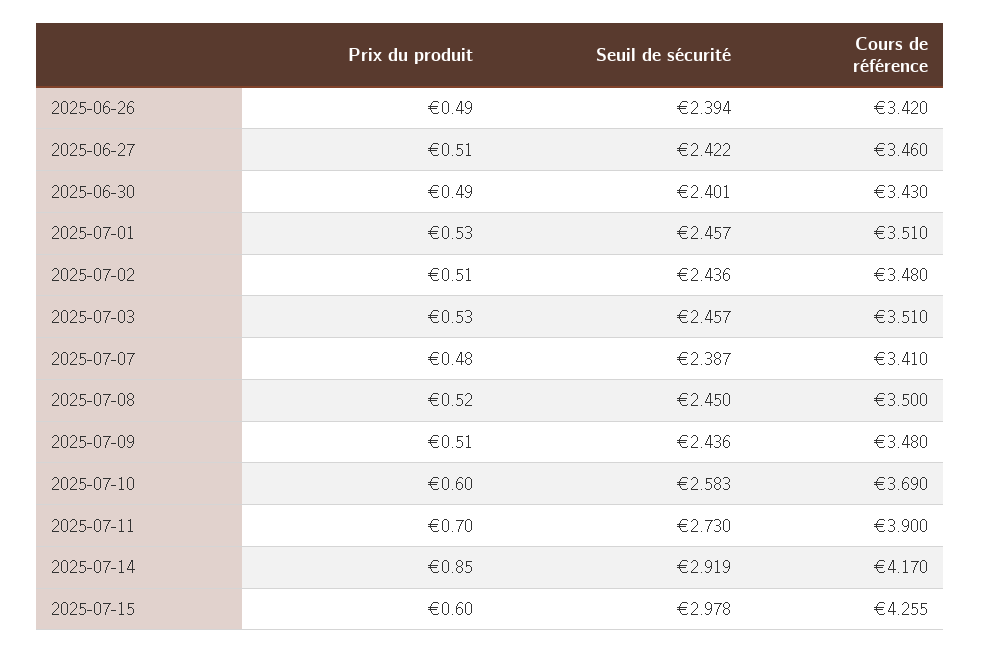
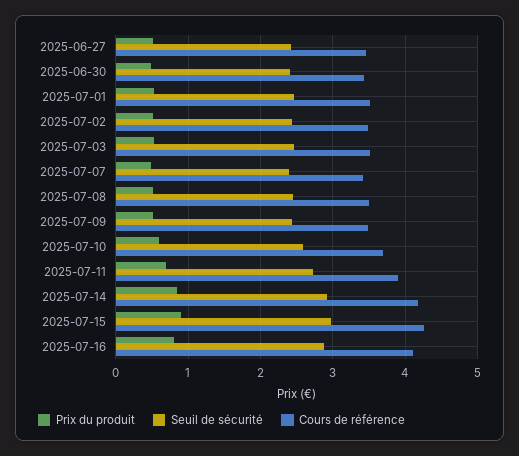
Prix du produit, 2025-06-26: 0.49 -> none
Seuil de sécurité, 2025-06-26: 2.394 -> none
Cours de référence, 2025-06-26: 3.42 -> none
Prix du produit, 2025-07-15: 0.6 -> 0.9
Prix du produit, 2025-07-16: none -> 0.8
Seuil de sécurité, 2025-07-16: none -> 2.9
Cours de référence, 2025-07-16: none -> 4.1

